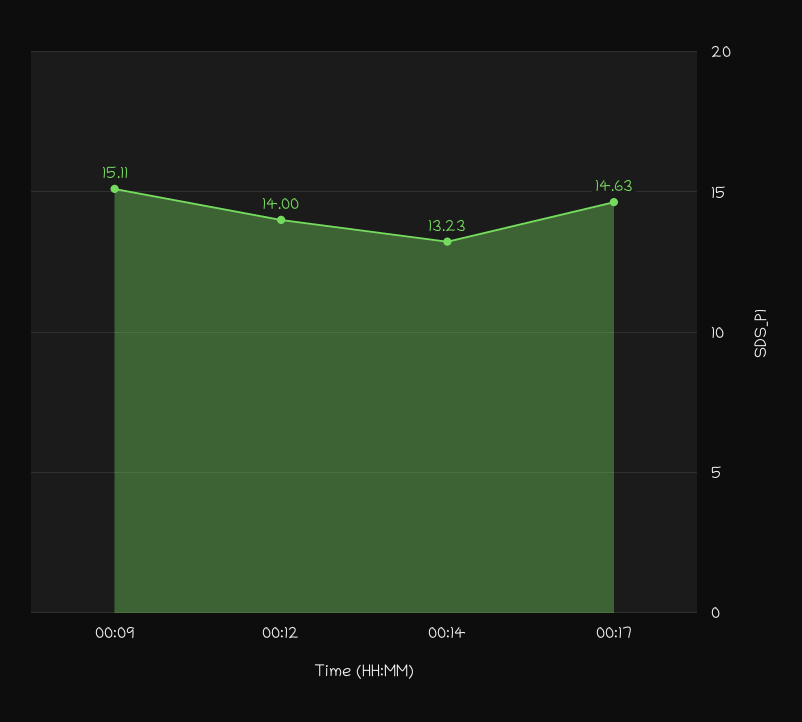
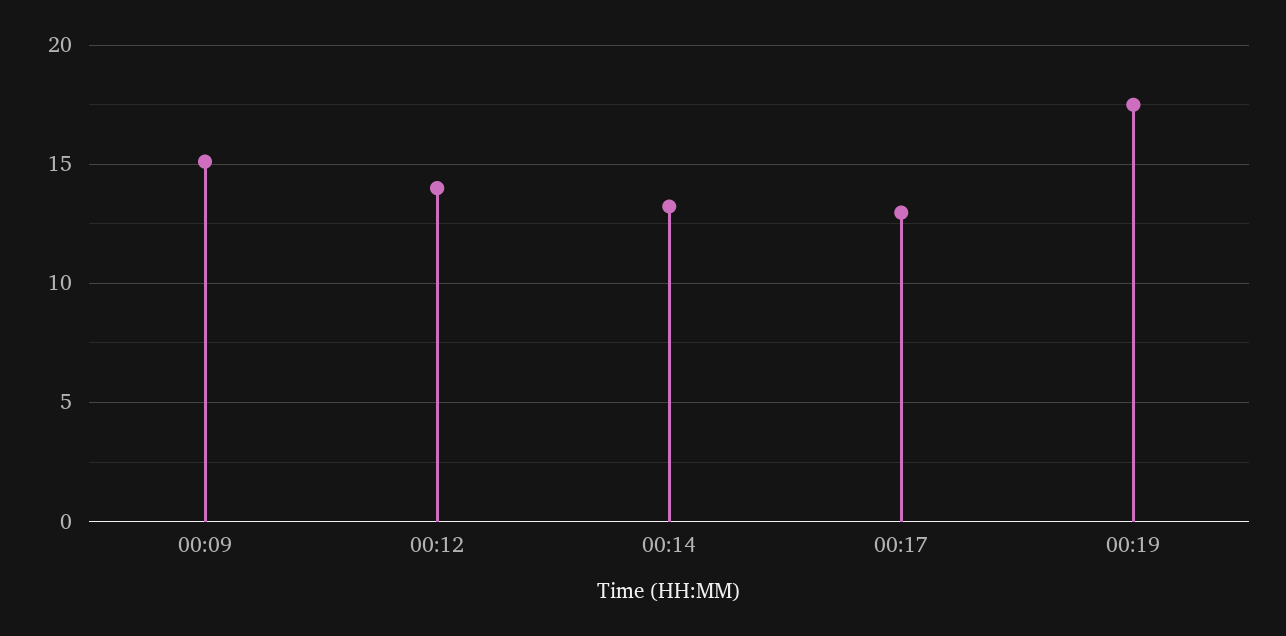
00:17: 14.63 -> 13
00:19: none -> 17.5

